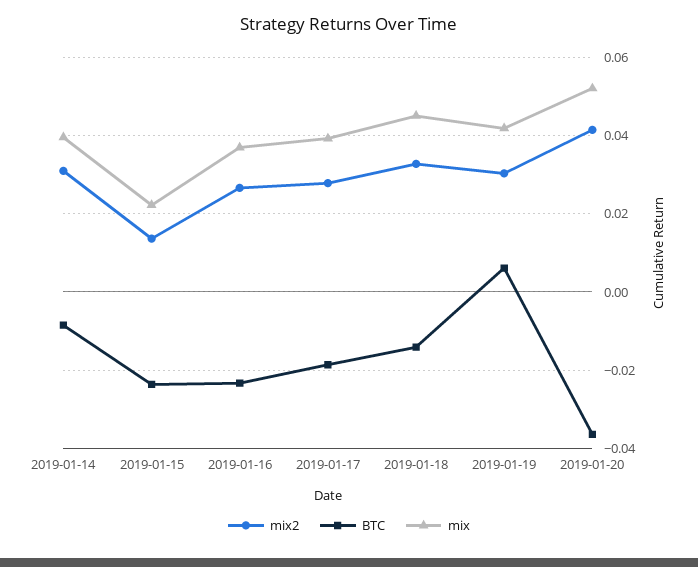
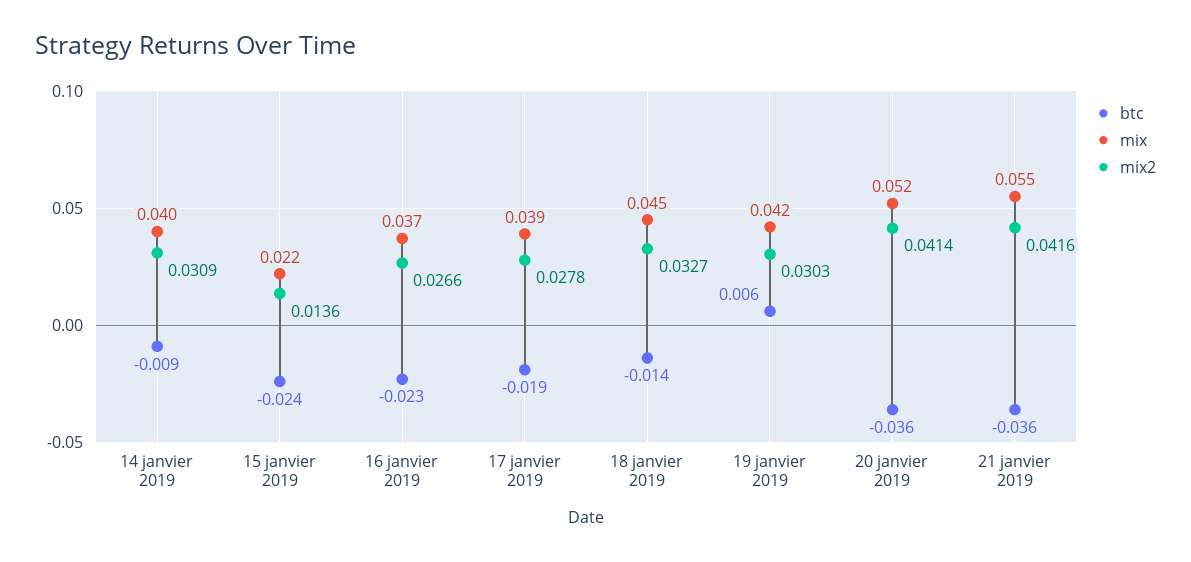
BTC, 21 janvier 2019: none -> -0.036
mix, 21 janvier 2019: none -> 0.055
mix2, 21 janvier 2019: none -> 0.0416

